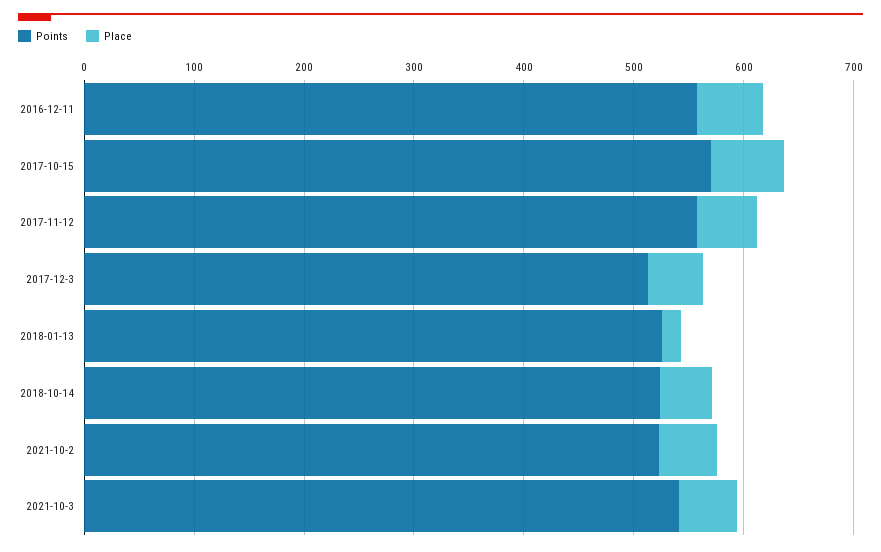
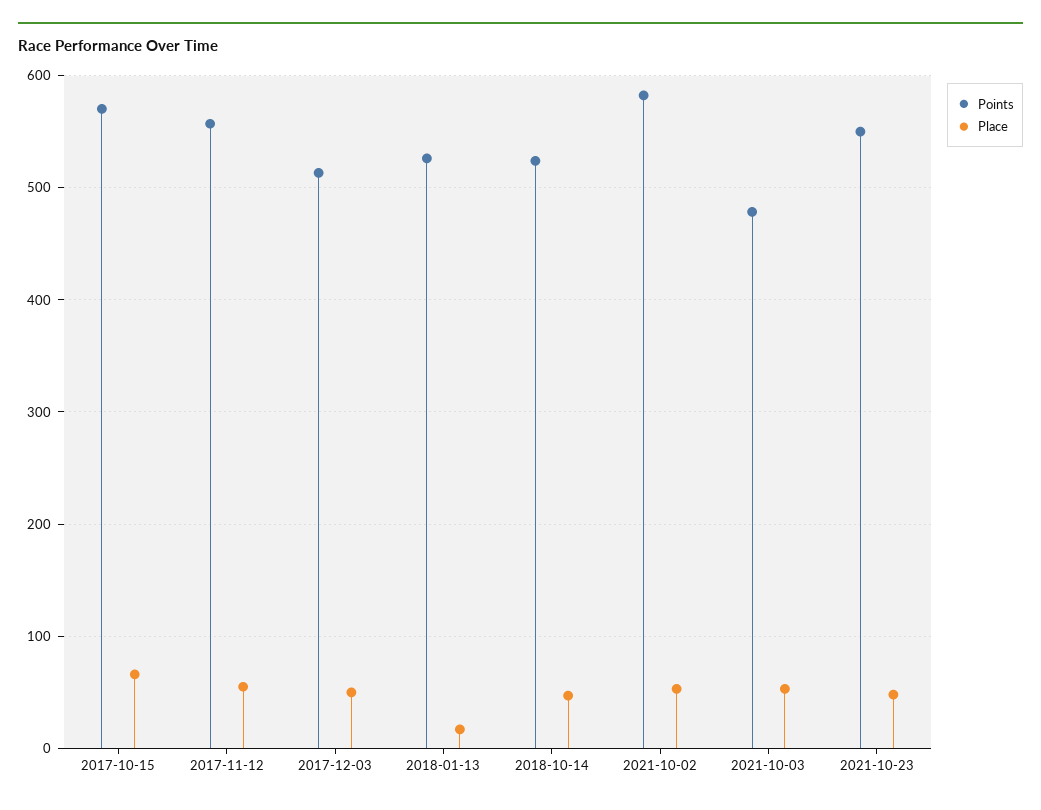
Points, 2016-12-11: 560 -> none
Place, 2016-12-11: 60 -> none
Points, 2021-10-2: 520 -> 580
Points, 2021-10-3: 540 -> 480
Points, 2021-10-23: none -> 550
Place, 2021-10-23: none -> 50

